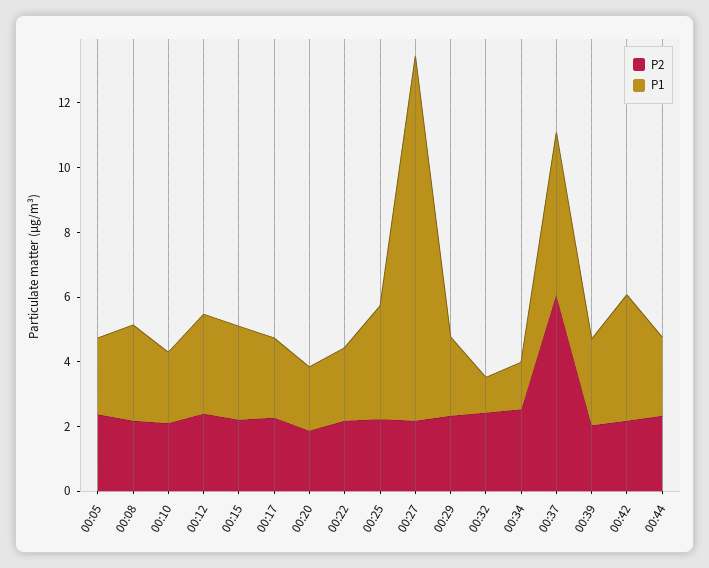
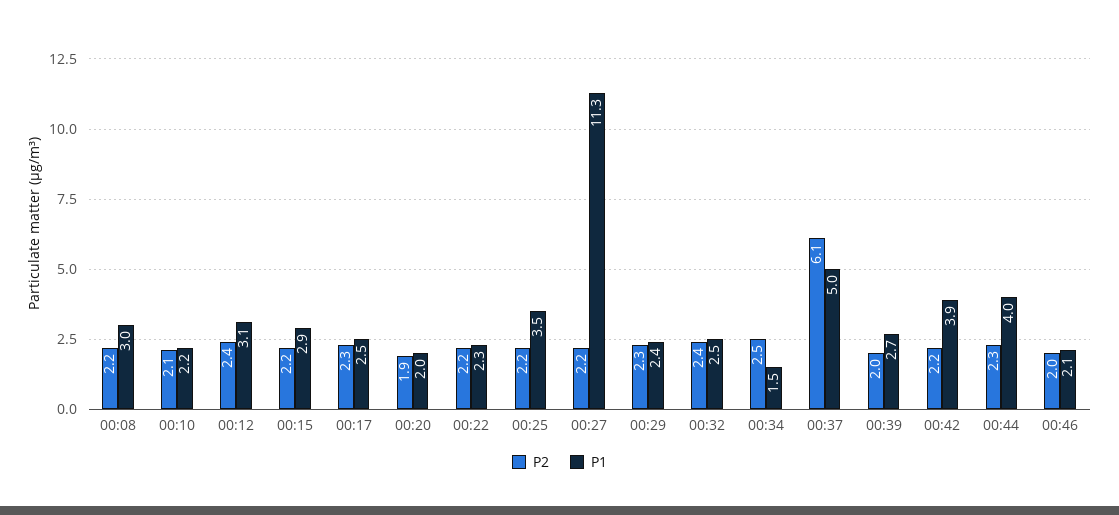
P2, 00:05: 2.5 -> none
P1, 00:05: 2.5 -> none
P1, 00:32: 1 -> 2.5
P1, 00:44: 2.5 -> 4
P2, 00:46: none -> 2
P1, 00:46: none -> 2.1

